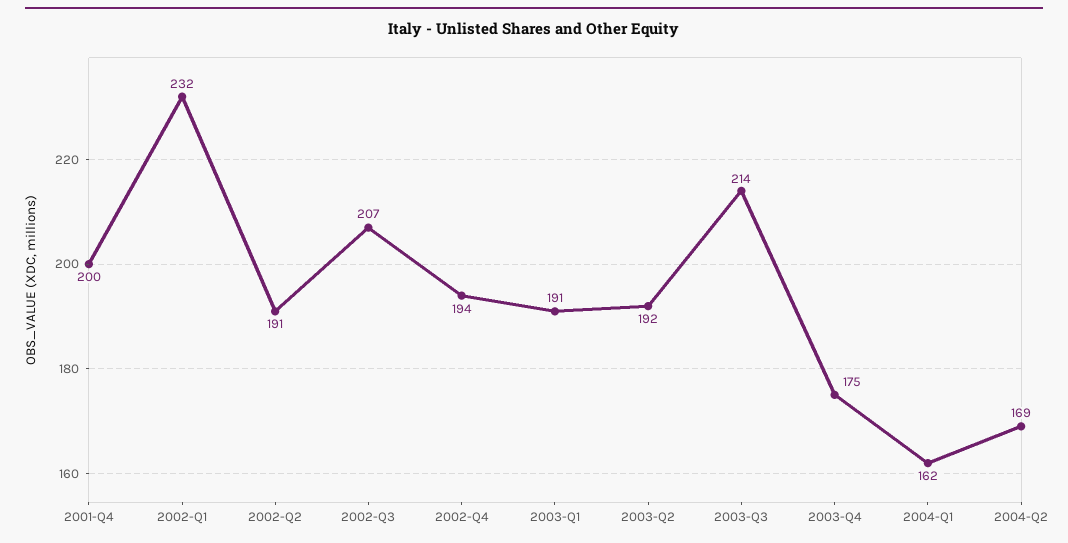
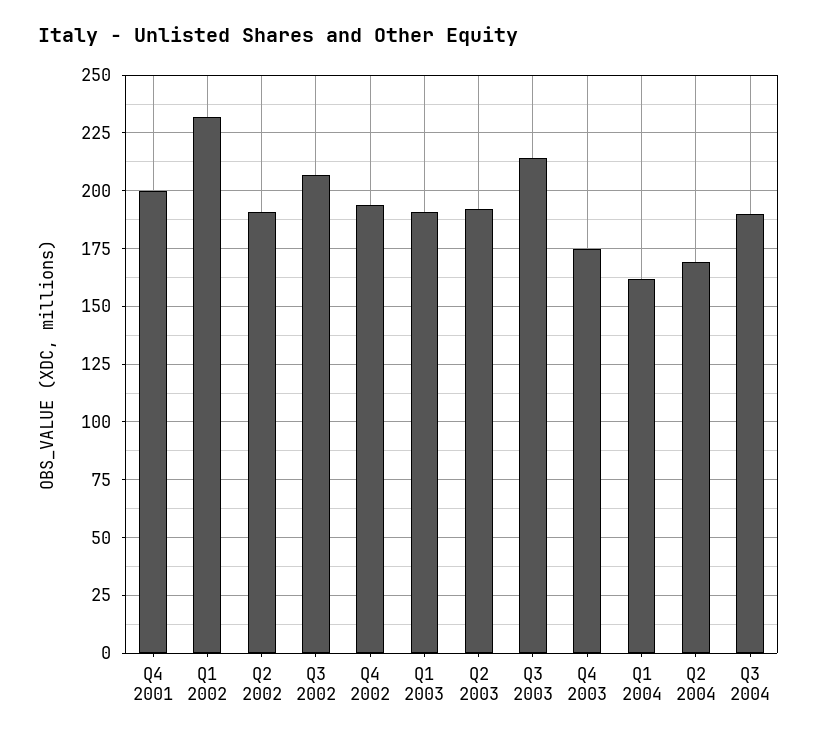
Q3 2004: none -> 190

